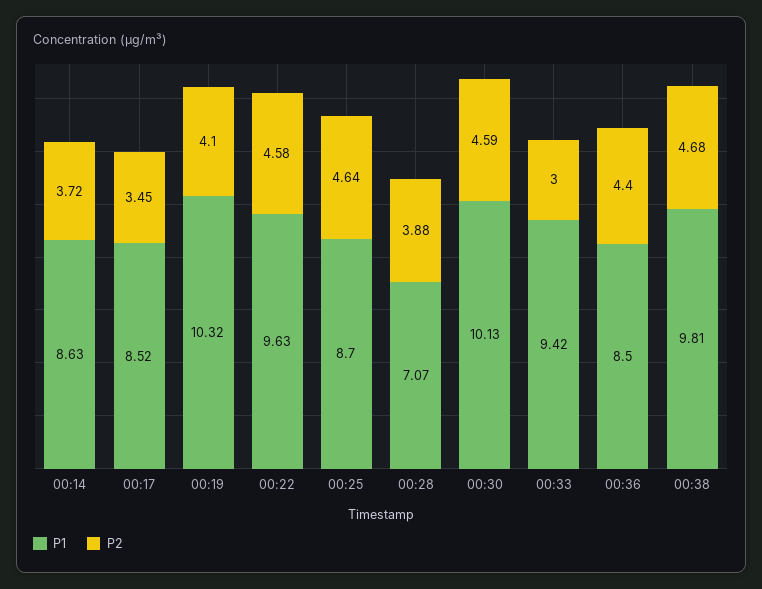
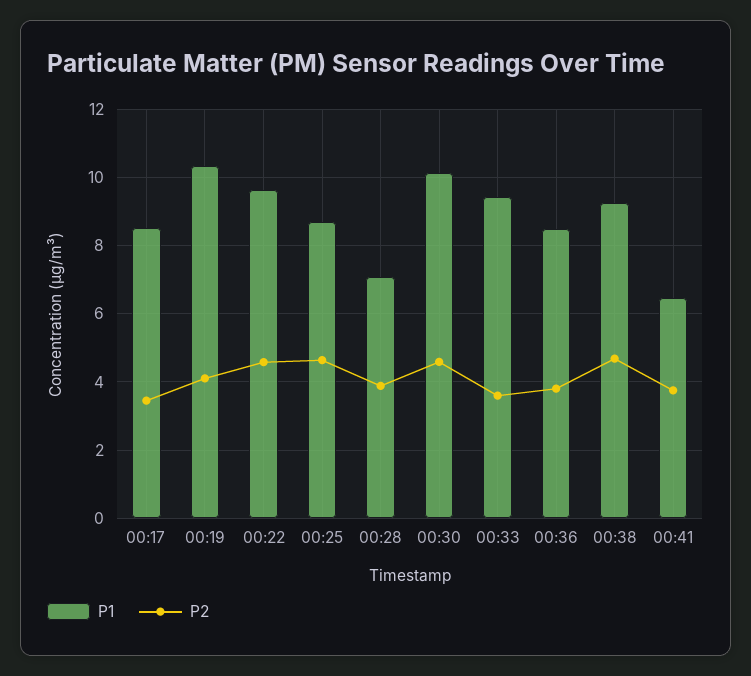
P1, 00:14: 8.63 -> none
P2, 00:14: 3.72 -> none
P2, 00:33: 3 -> 3.6
P2, 00:36: 4.4 -> 3.8
P1, 00:38: 9.81 -> 9.2
P1, 00:41: none -> 6.4
P2, 00:41: none -> 3.8

